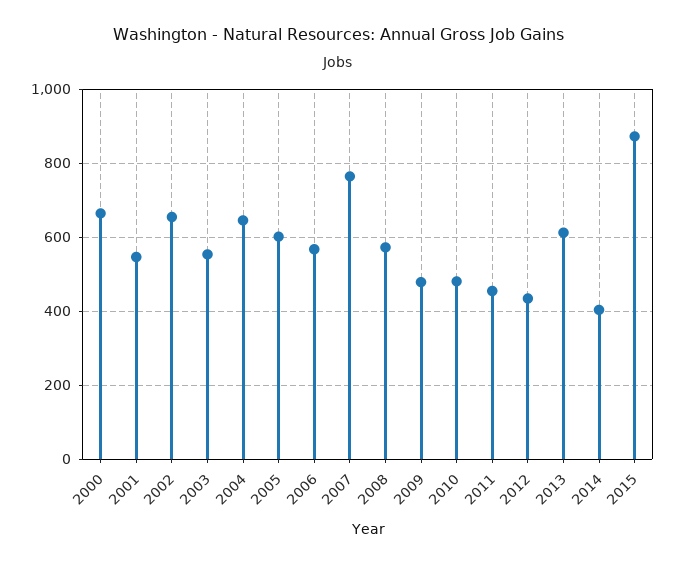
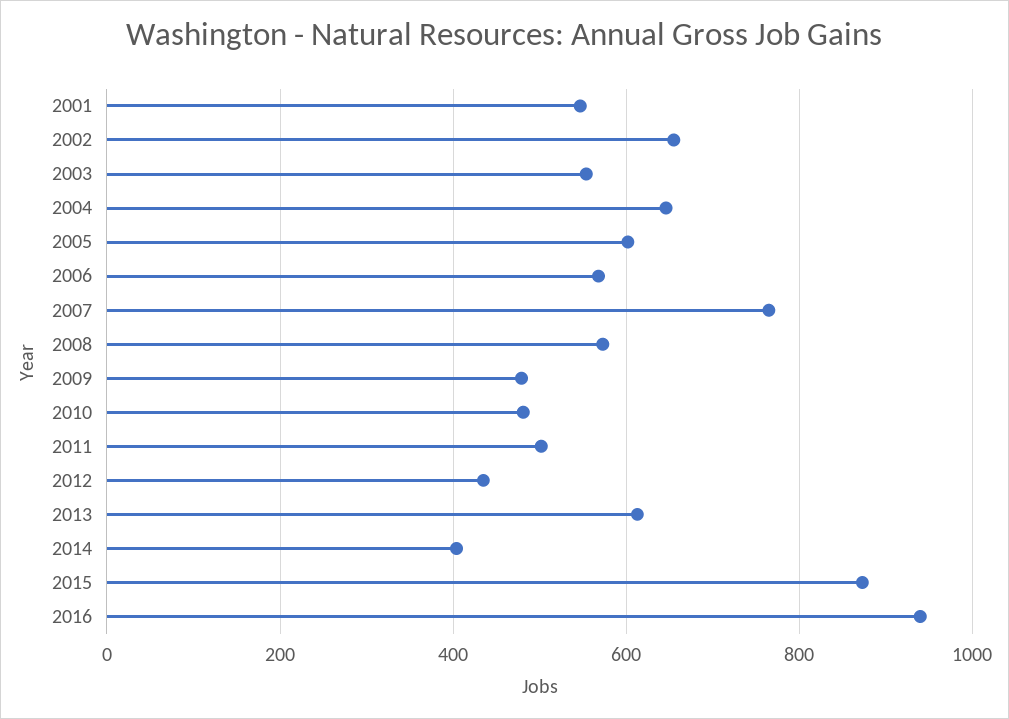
2000: 660 -> none
2011: 460 -> 500
2016: none -> 940

